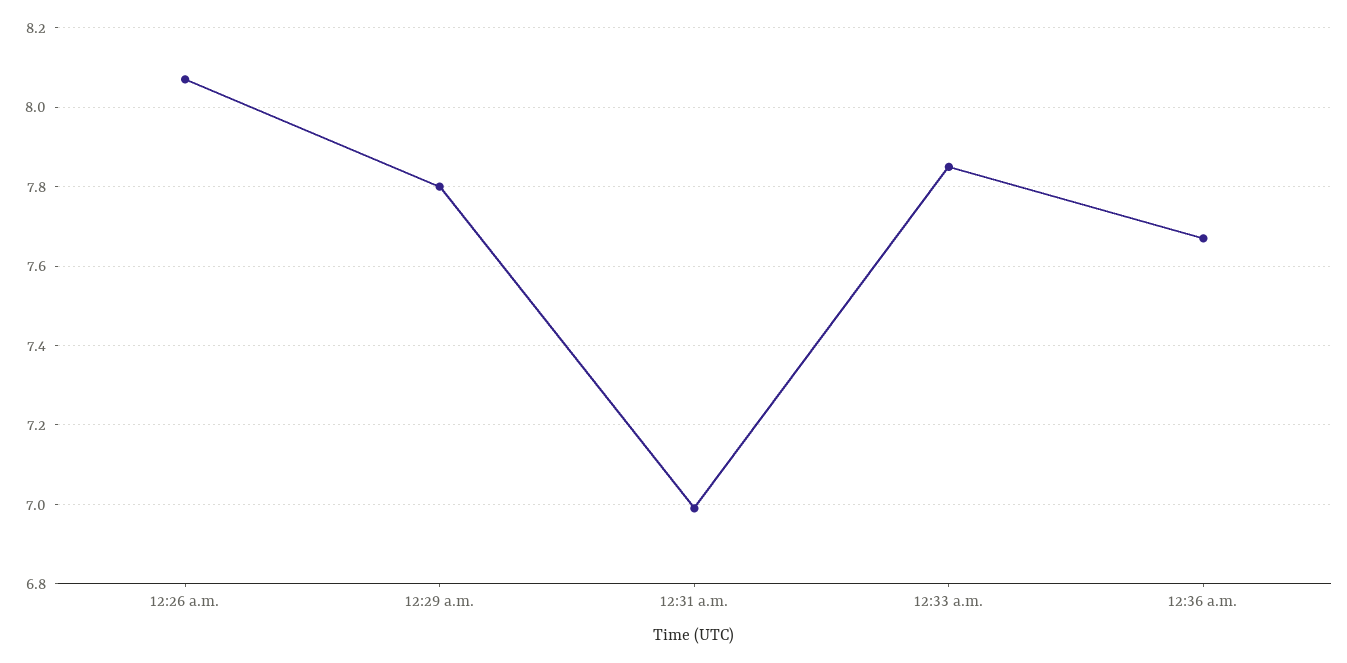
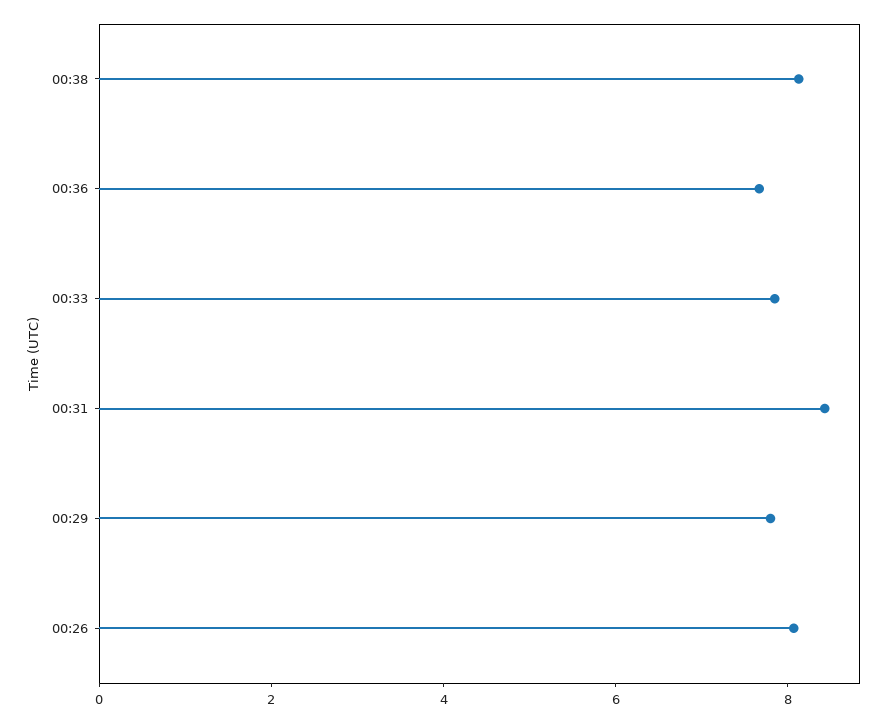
12:31 a.m.: 7 -> 8.5
00:38: none -> 8

